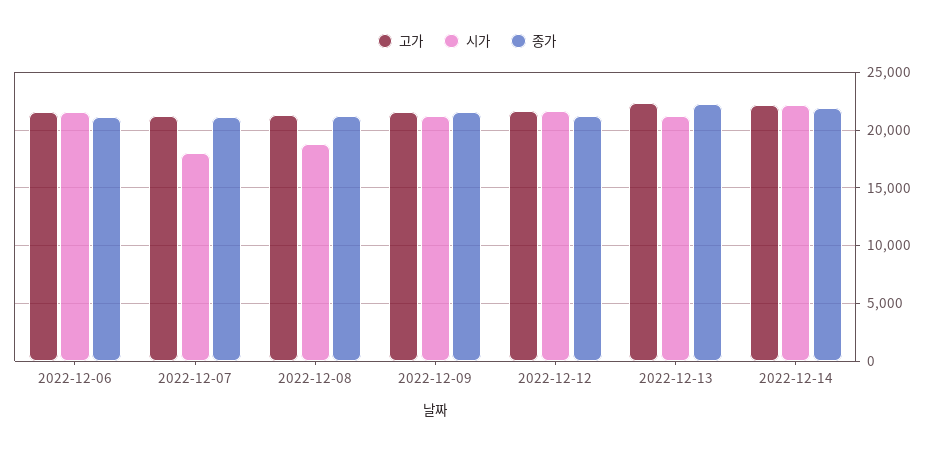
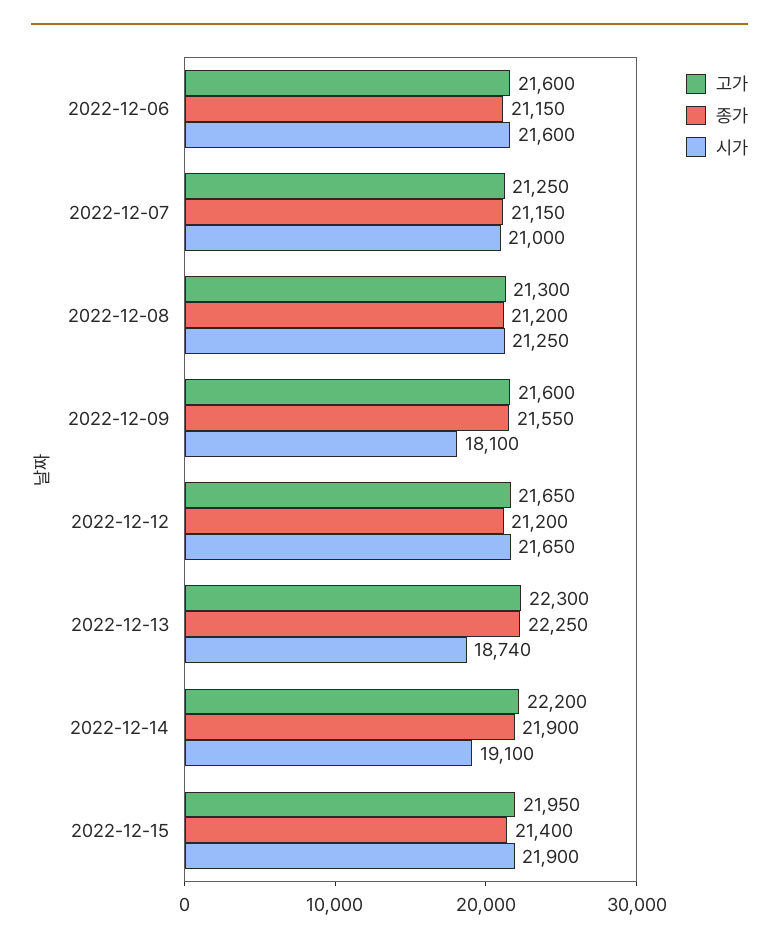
시가, 2022-12-07: 18000 -> 21000
시가, 2022-12-08: 19000 -> 21250
시가, 2022-12-09: 21000 -> 18100
시가, 2022-12-13: 21000 -> 18740
시가, 2022-12-14: 22000 -> 19100
고가, 2022-12-15: none -> 21950
종가, 2022-12-15: none -> 21400
시가, 2022-12-15: none -> 21900

